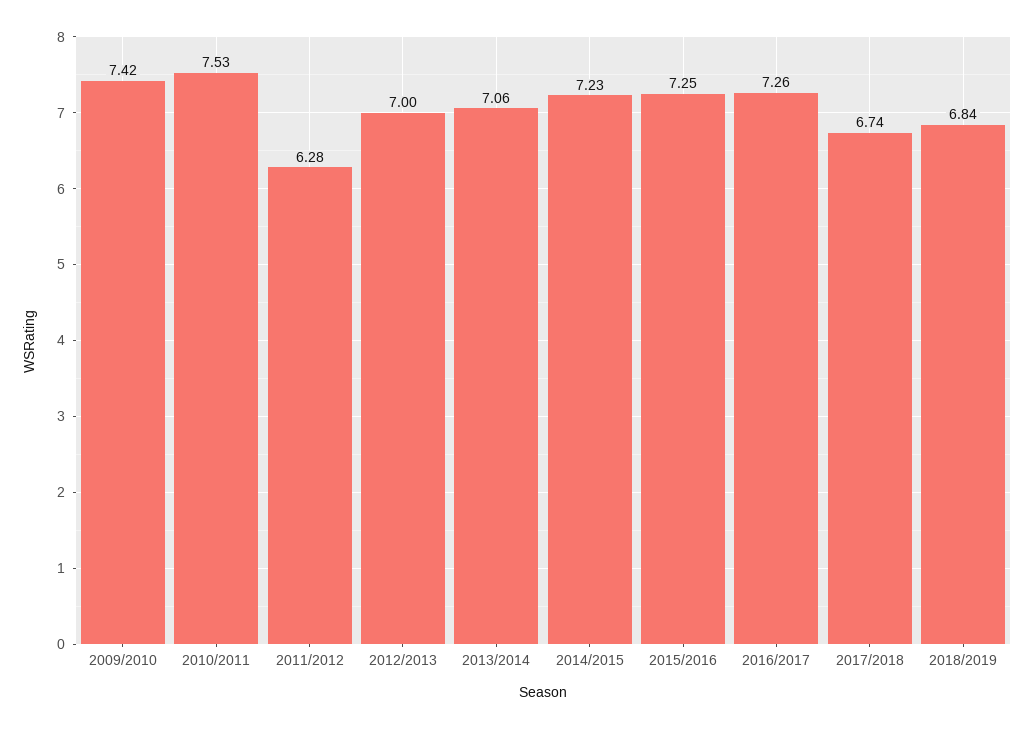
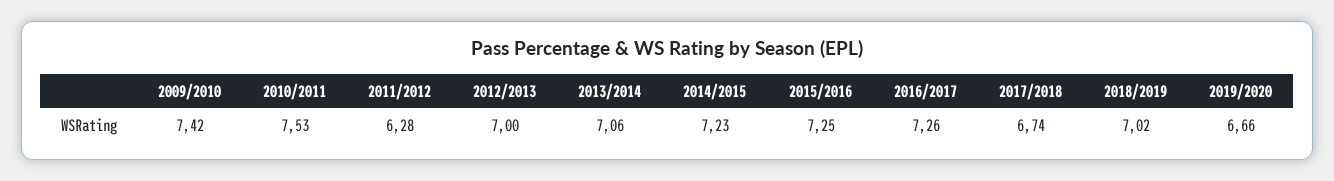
2018/2019: 6.84 -> 7.02
2019/2020: none -> 6.66

